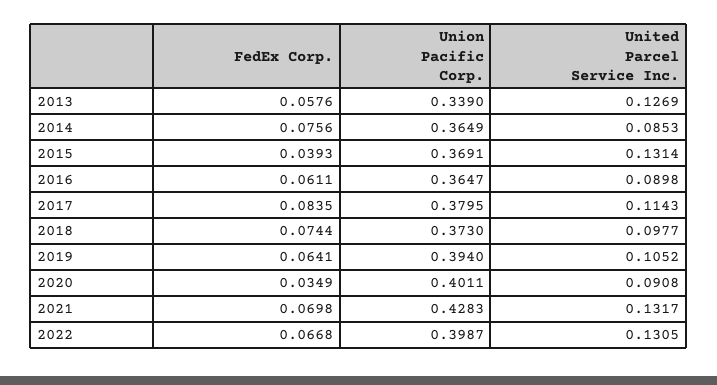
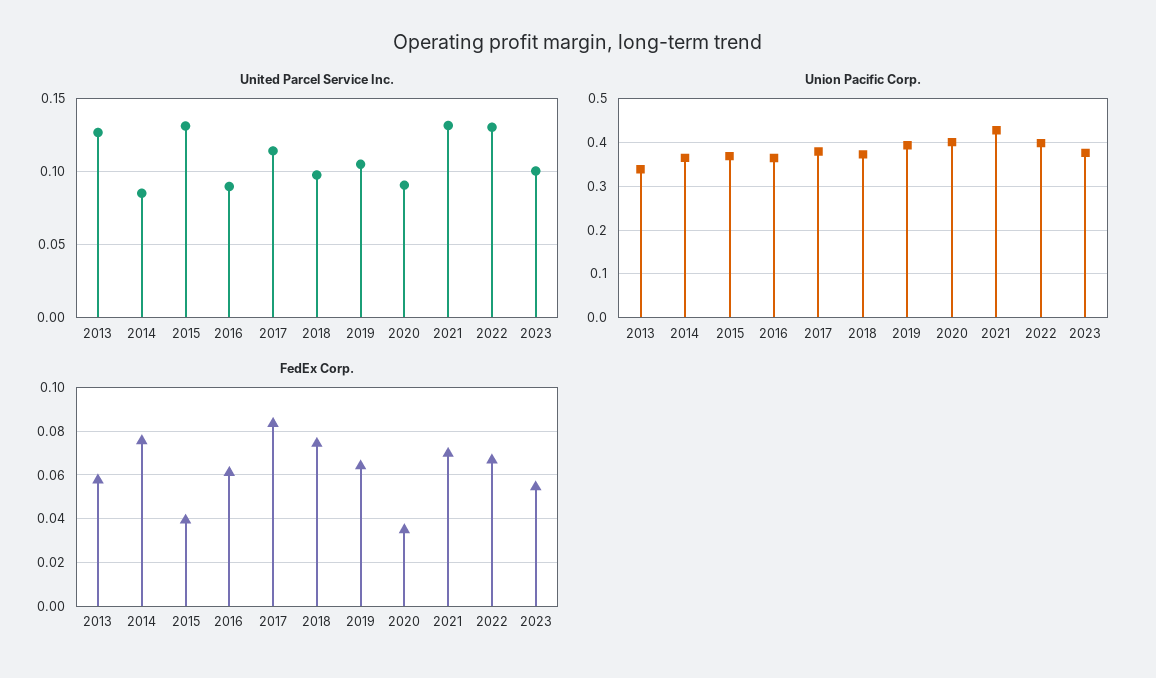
United Parcel Service Inc., 2023: none -> 0.1
Union Pacific Corp., 2023: none -> 0.38
FedEx Corp., 2023: none -> 0.055

